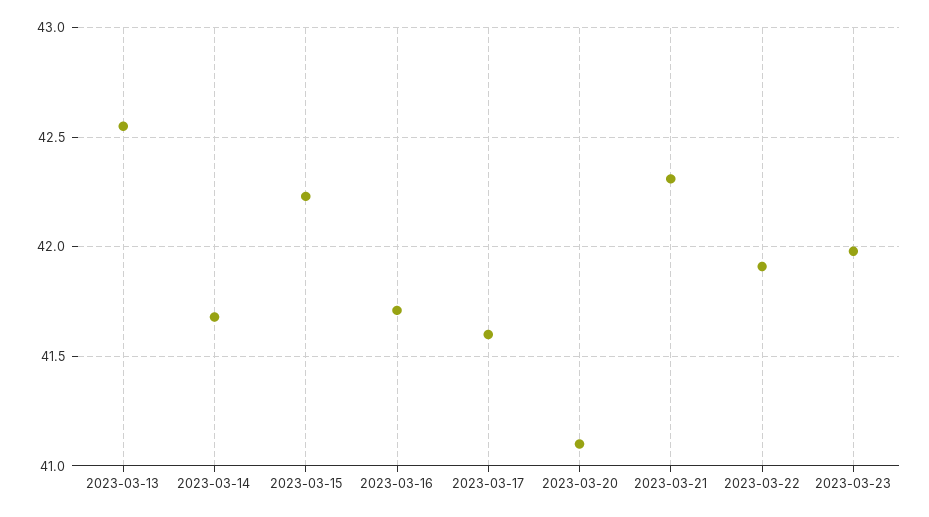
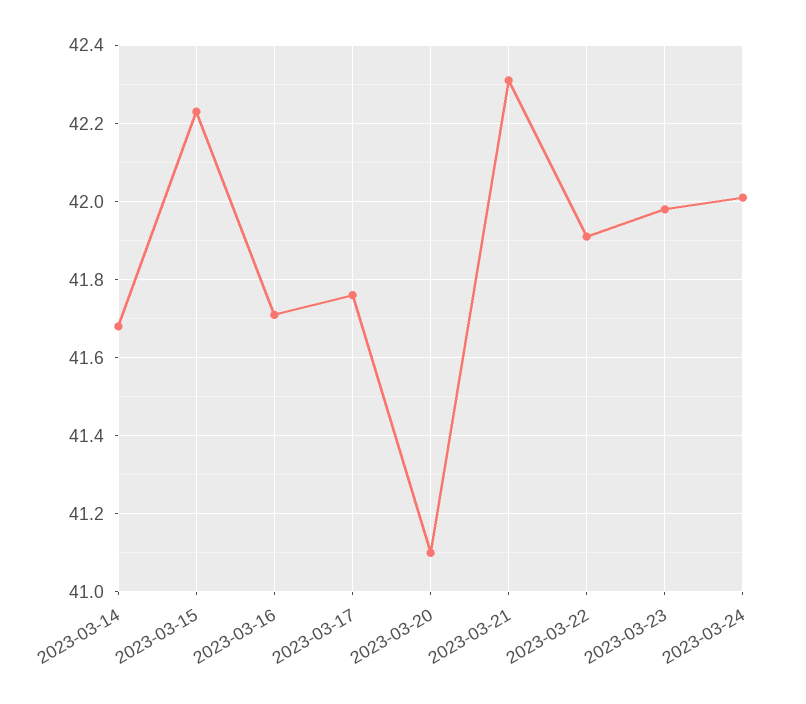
2023-03-13: 42.55 -> none
2023-03-17: 41.6 -> 41.75
2023-03-24: none -> 42

